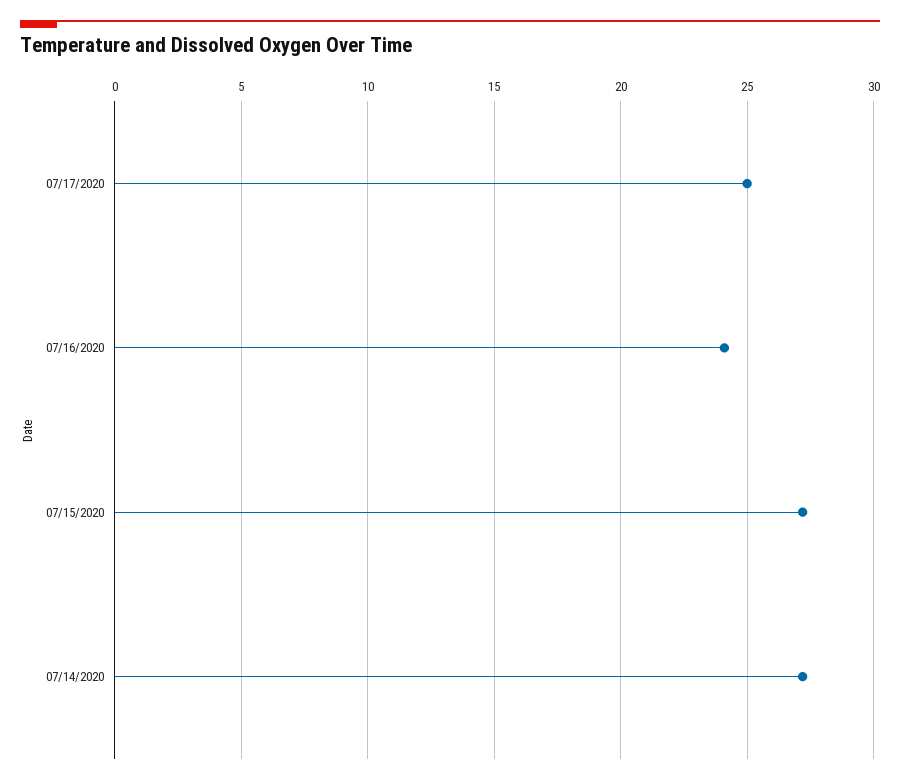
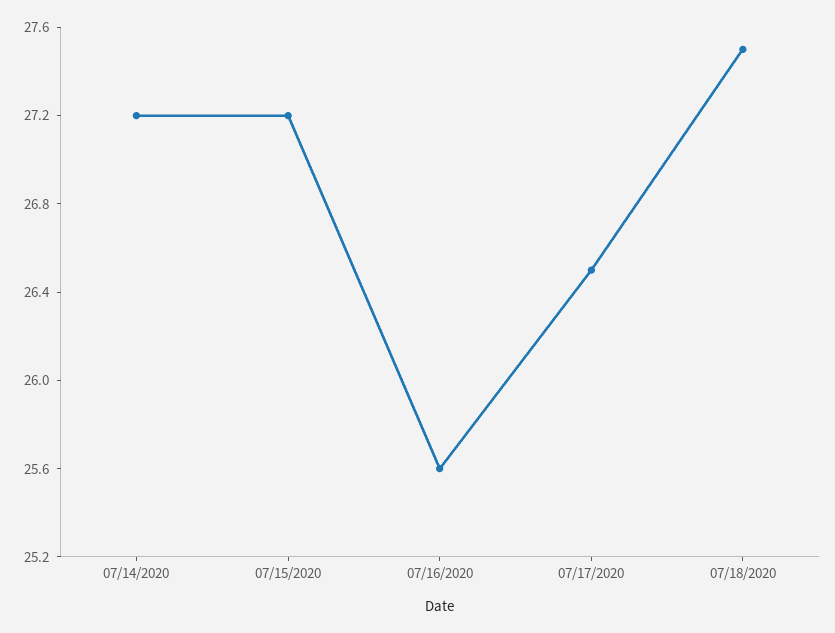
07/17/2020: 25 -> 26.5
07/16/2020: 24 -> 25.6
07/18/2020: none -> 27.5

